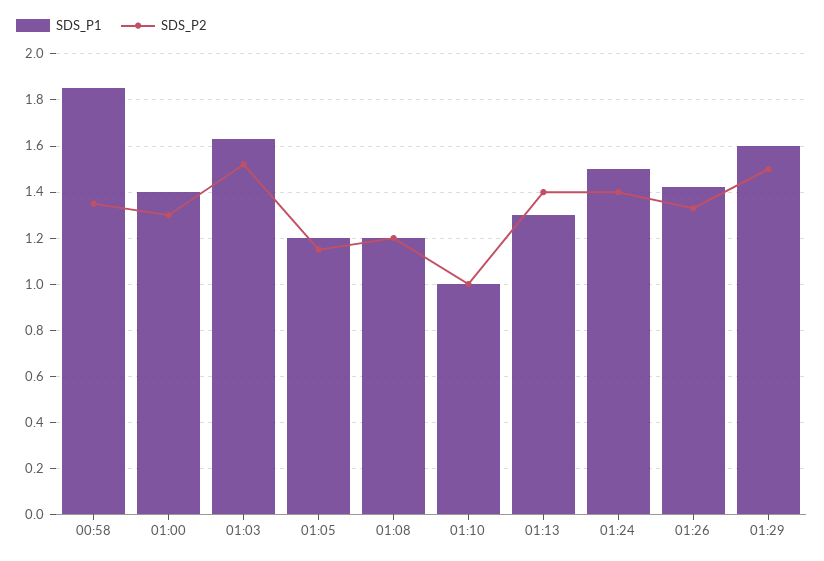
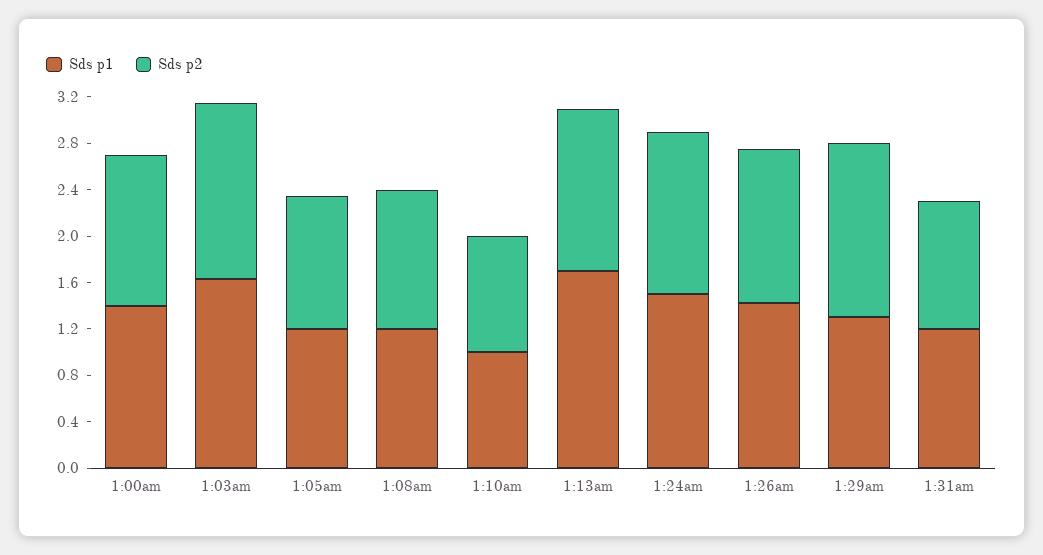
SDS_P1, 00:58: 1.85 -> none
SDS_P2, 00:58: 1.35 -> none
SDS_P1, 01:13: 1.3 -> 1.7
SDS_P1, 01:29: 1.6 -> 1.3
SDS_P1, 1:31am: none -> 1.2
SDS_P2, 1:31am: none -> 1.1

